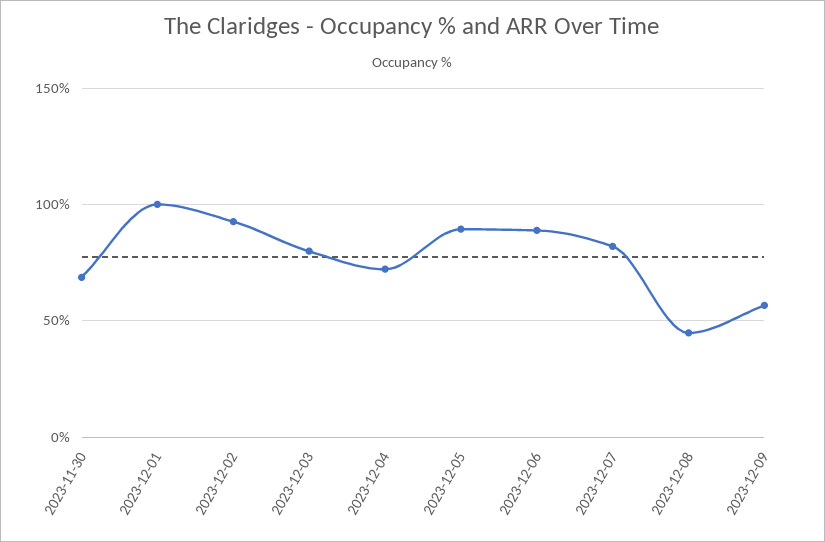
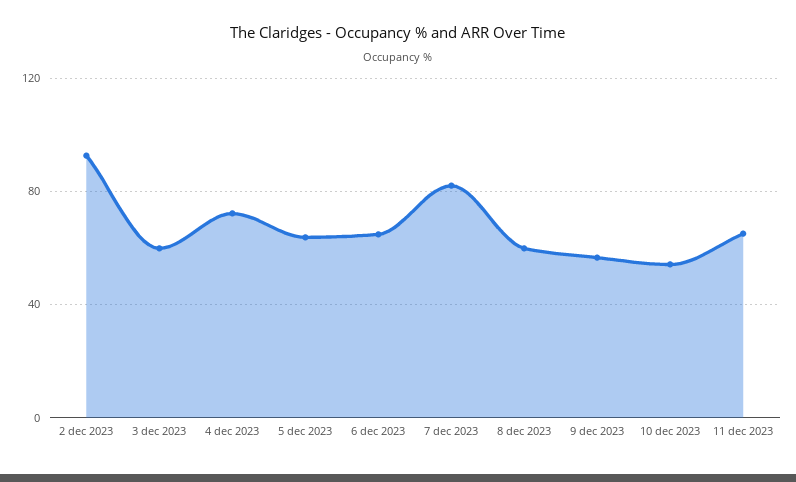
2023-11-30: 70 -> none
2023-12-01: 100 -> none
2023-12-03: 80 -> 60
2023-12-05: 90 -> 65
2023-12-06: 90 -> 65
2023-12-08: 45 -> 60
10 dec 2023: none -> 55
11 dec 2023: none -> 65

